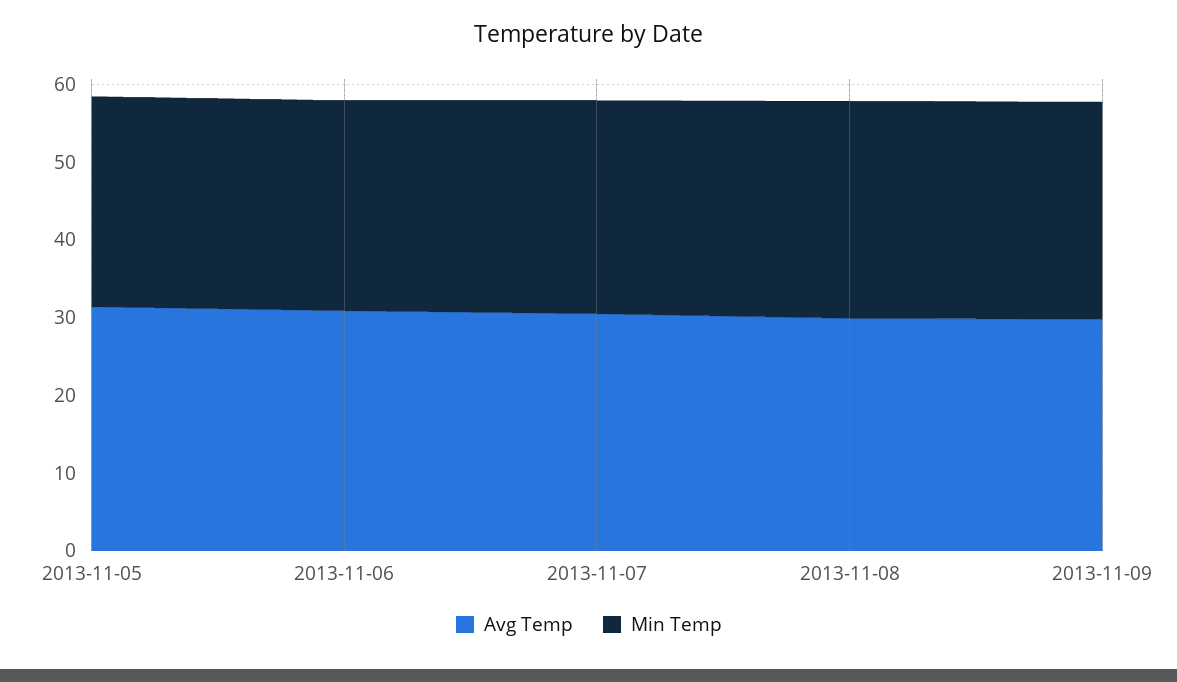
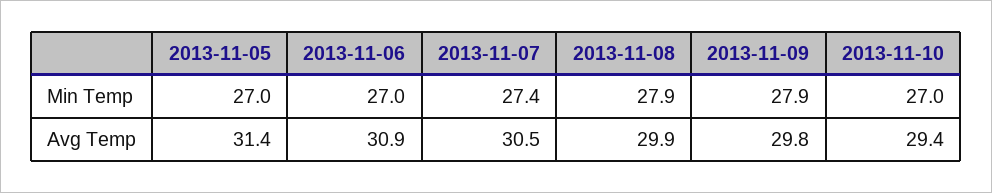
Min Temp, 2013-11-10: none -> 27
Avg Temp, 2013-11-10: none -> 29.4

